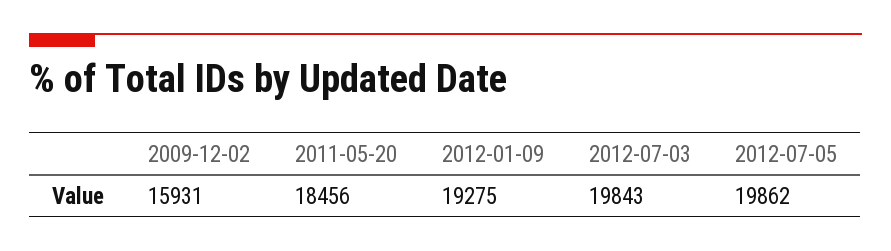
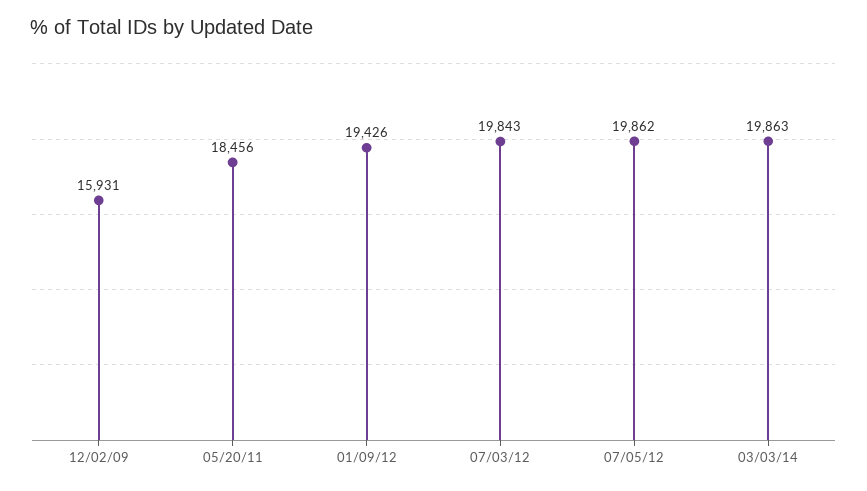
2012-01-09: 19275 -> 19426
03/03/14: none -> 19863

